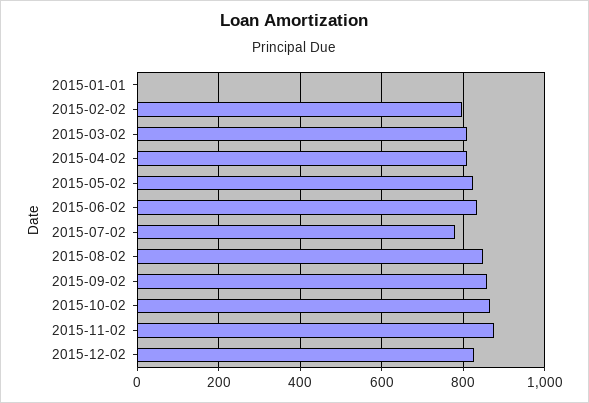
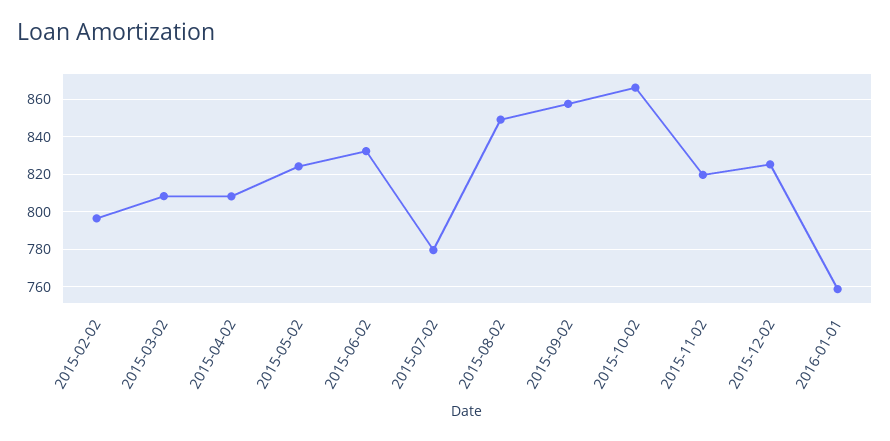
2015-01-01: 0 -> none
2015-11-02: 880 -> 820
2016-01-01: none -> 760

